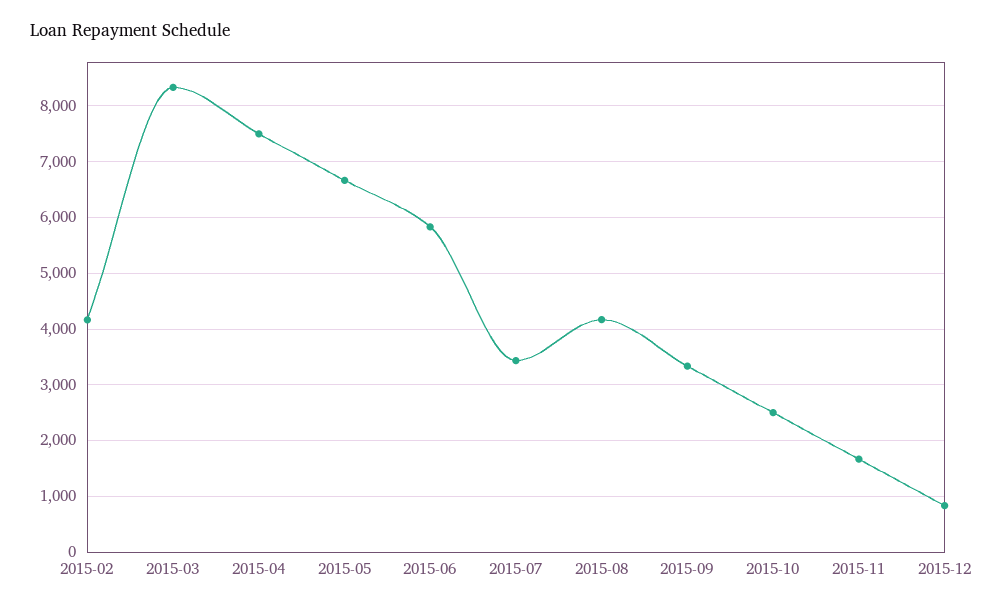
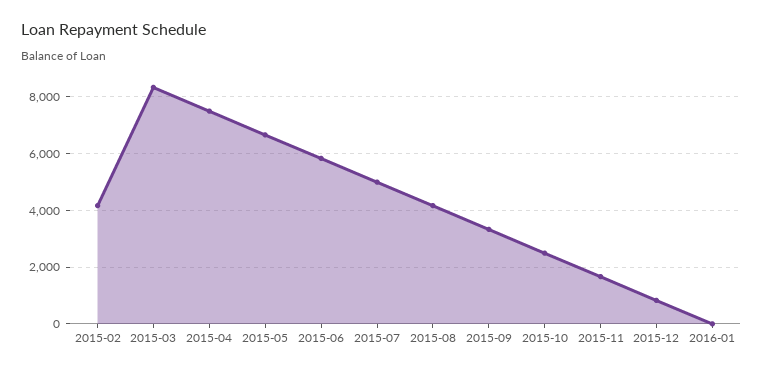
2015-07: 3400 -> 5000
2016-01: none -> 0

